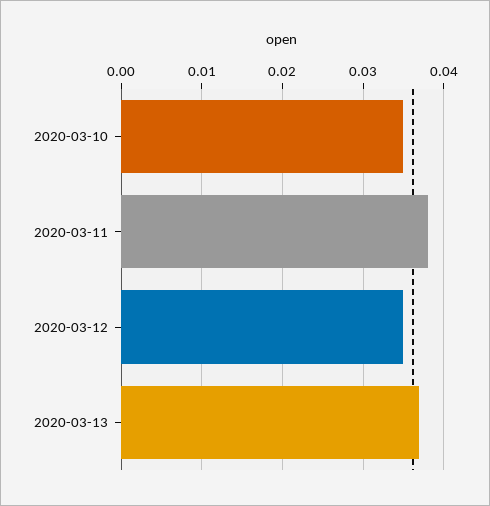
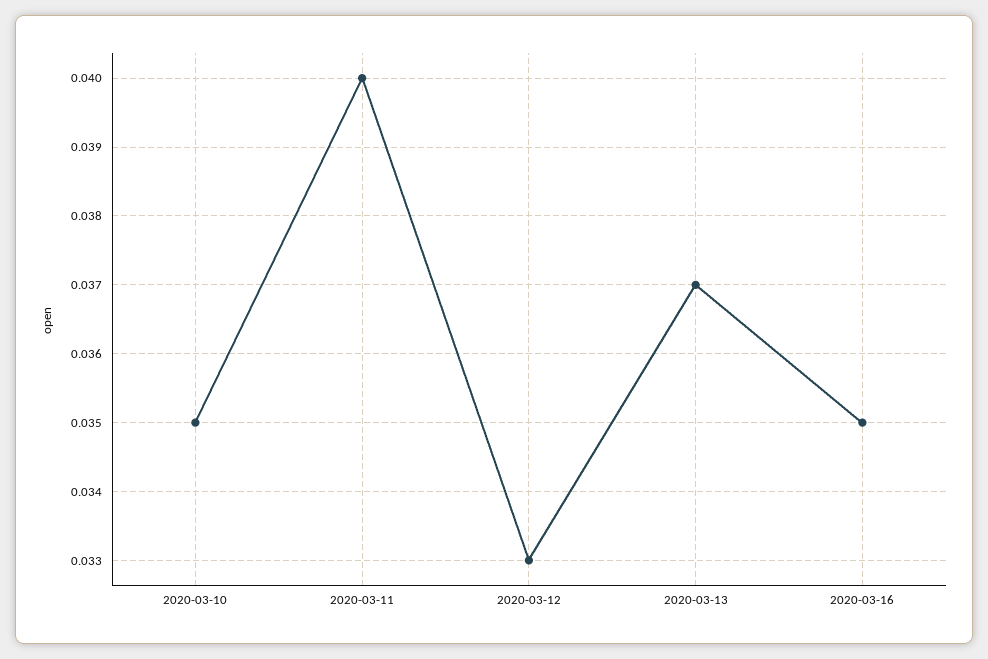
2020-03-11: 0.038 -> 0.04
2020-03-12: 0.035 -> 0.033
2020-03-16: none -> 0.035

